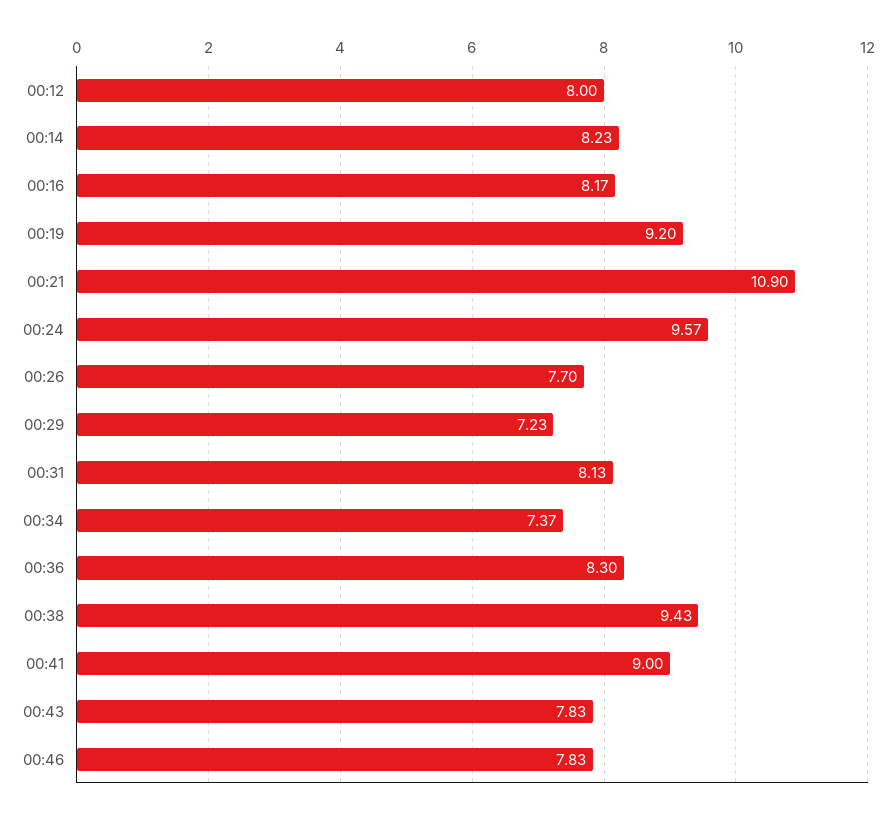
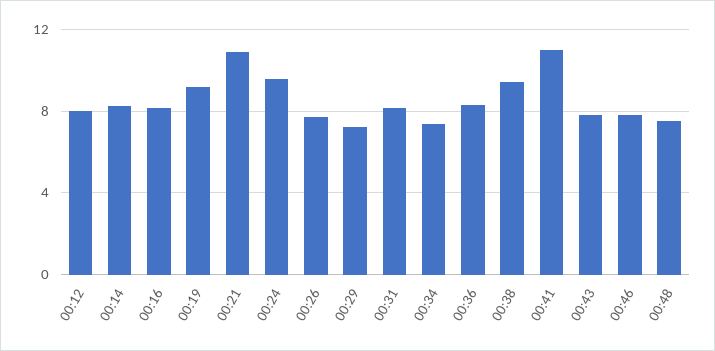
00:41: 9 -> 11
00:48: none -> 7.5

